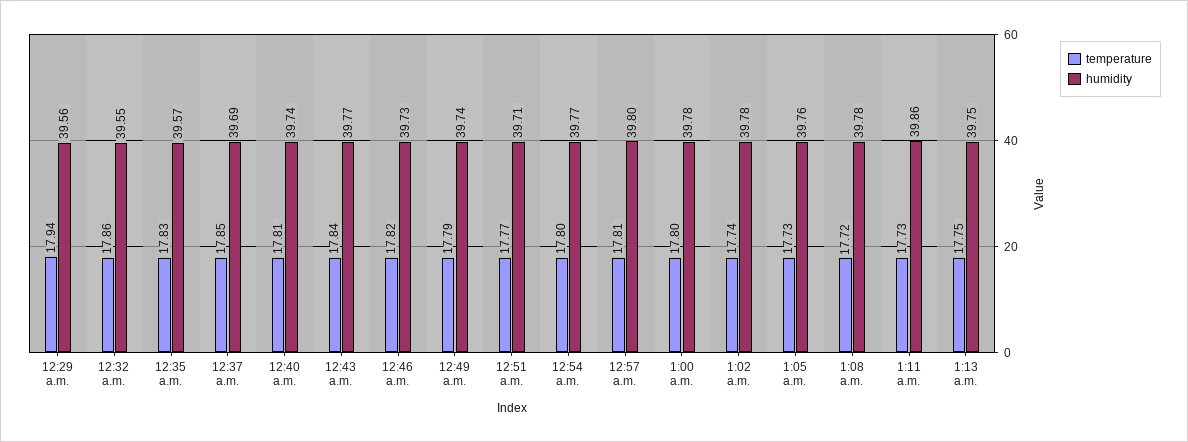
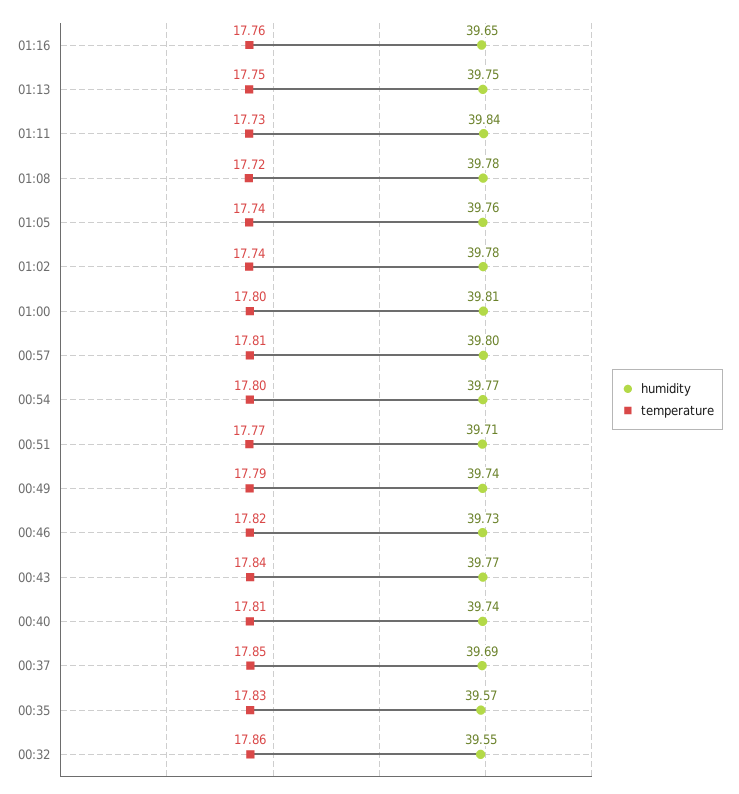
temperature, 12:29 a.m.: 17.94 -> none
humidity, 12:29 a.m.: 39.56 -> none
humidity, 1:00 a.m.: 39.78 -> 39.81
temperature, 1:05 a.m.: 17.73 -> 17.74
humidity, 1:11 a.m.: 39.86 -> 39.84
humidity, 01:16: none -> 39.65
temperature, 01:16: none -> 17.76

